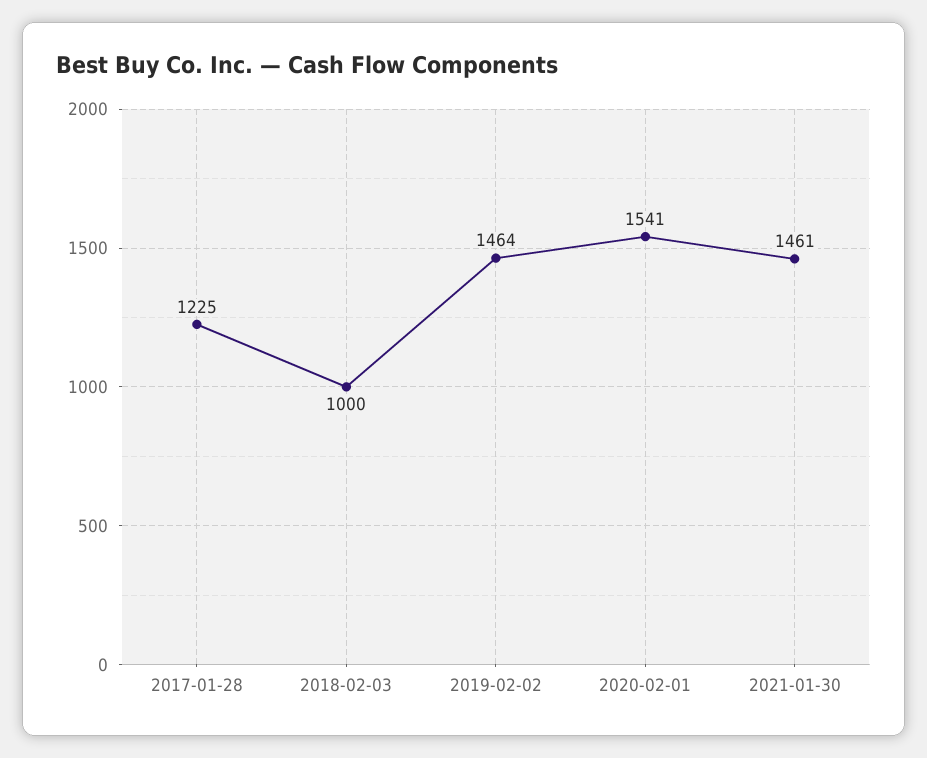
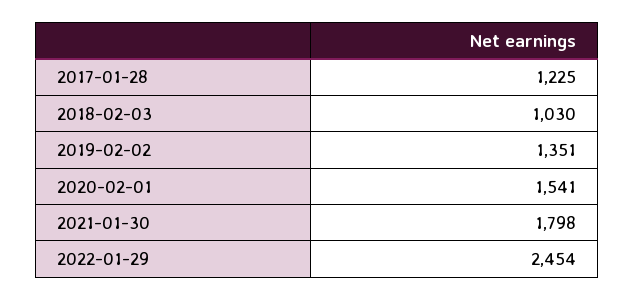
2018-02-03: 1000 -> 1030
2019-02-02: 1464 -> 1351
2021-01-30: 1461 -> 1798
2022-01-29: none -> 2454

